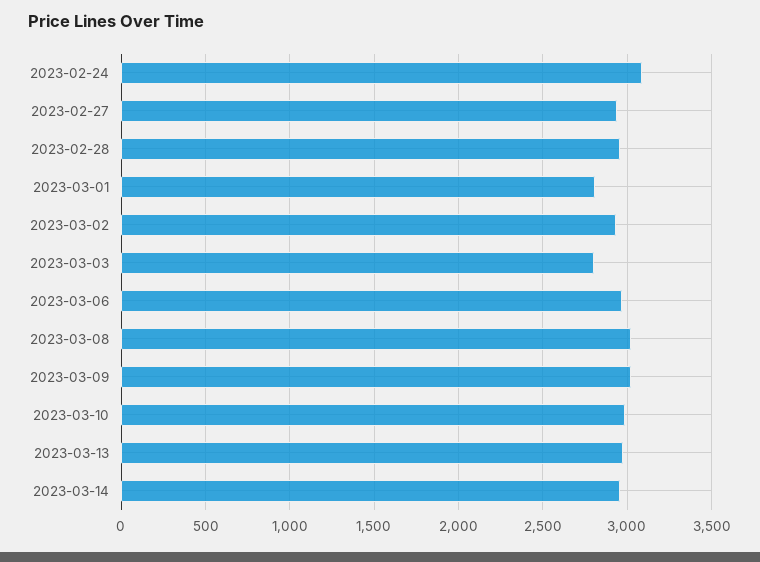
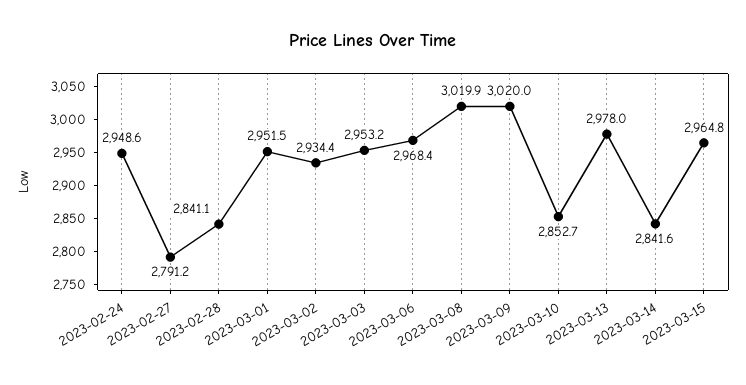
2023-02-24: 3100 -> 2948.6
2023-02-27: 2950 -> 2791.2
2023-02-28: 2950 -> 2841.1
2023-03-01: 2800 -> 2951.5
2023-03-03: 2800 -> 2953.2
2023-03-10: 3000 -> 2852.7
2023-03-14: 2950 -> 2841.6
2023-03-15: none -> 2964.8

